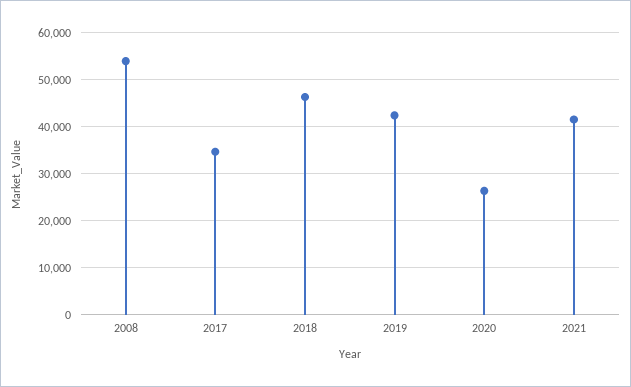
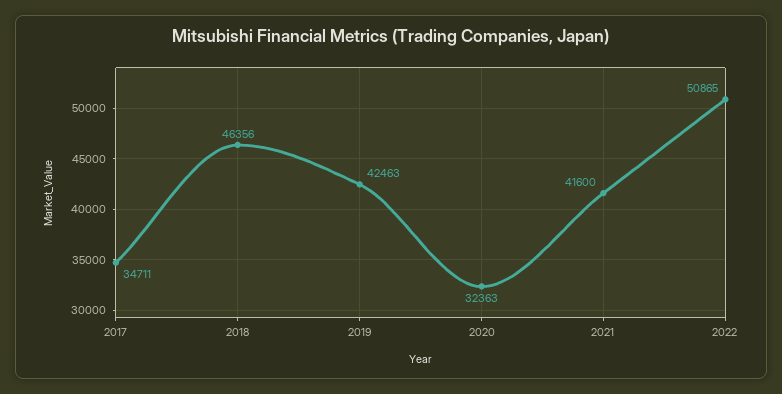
2008: 54000 -> none
2020: 26000 -> 32363
2022: none -> 50865

